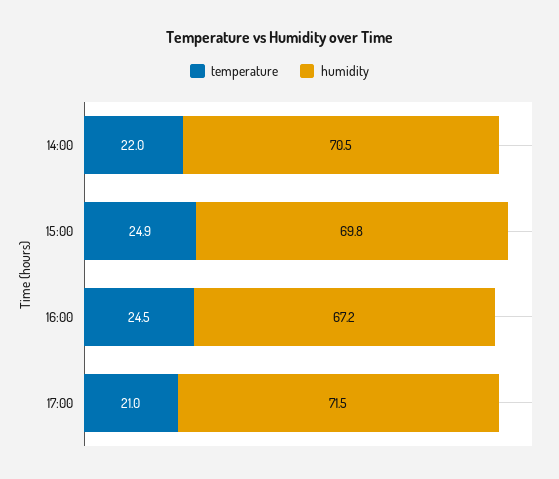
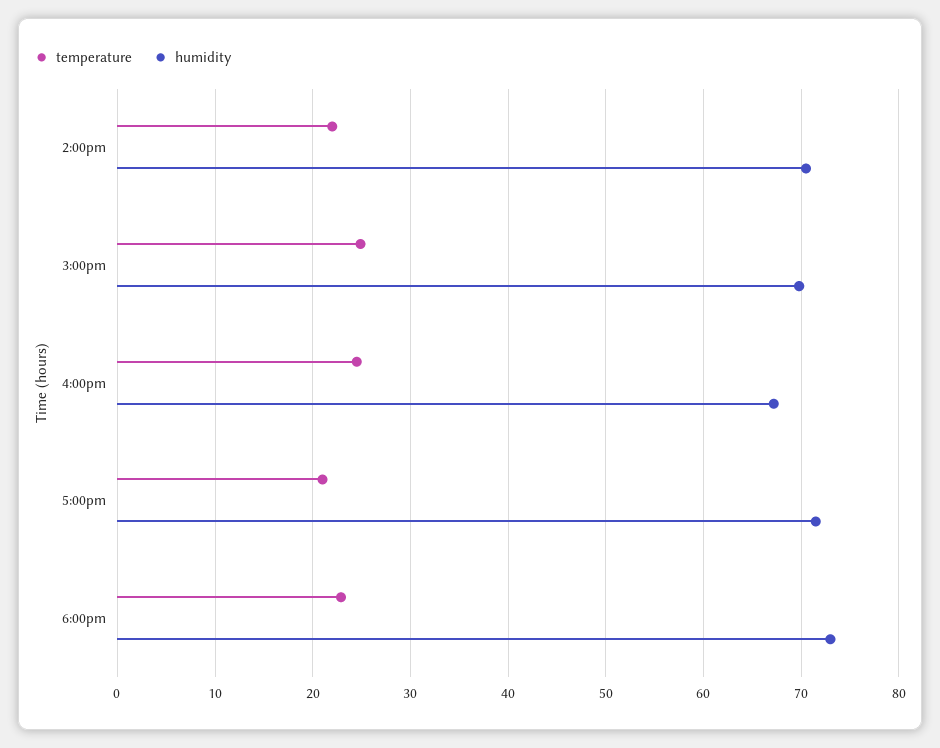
temperature, 6:00pm: none -> 23
humidity, 6:00pm: none -> 73

